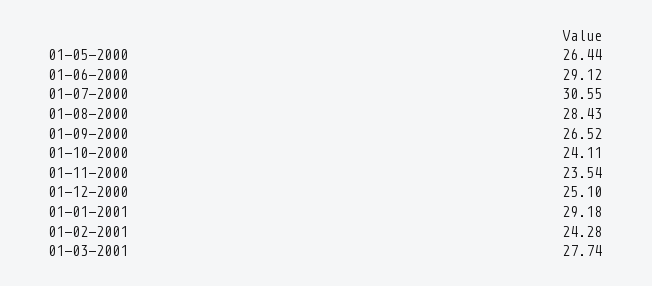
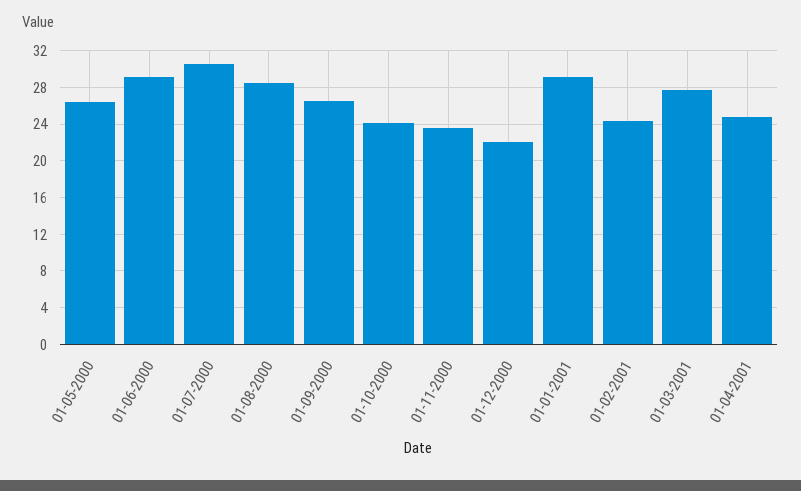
01-12-2000: 25.1 -> 22
01-04-2001: none -> 25

